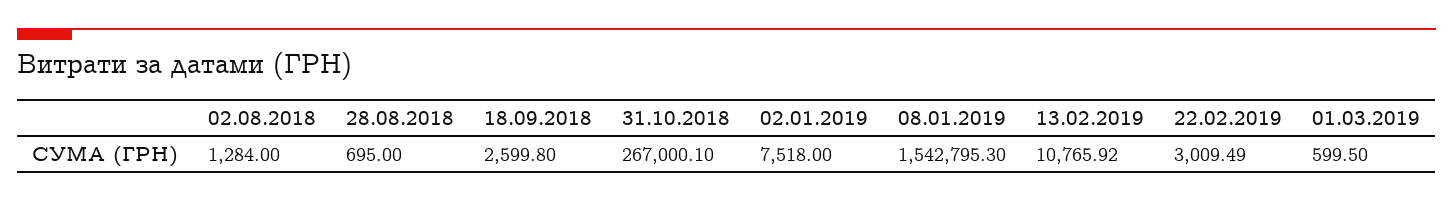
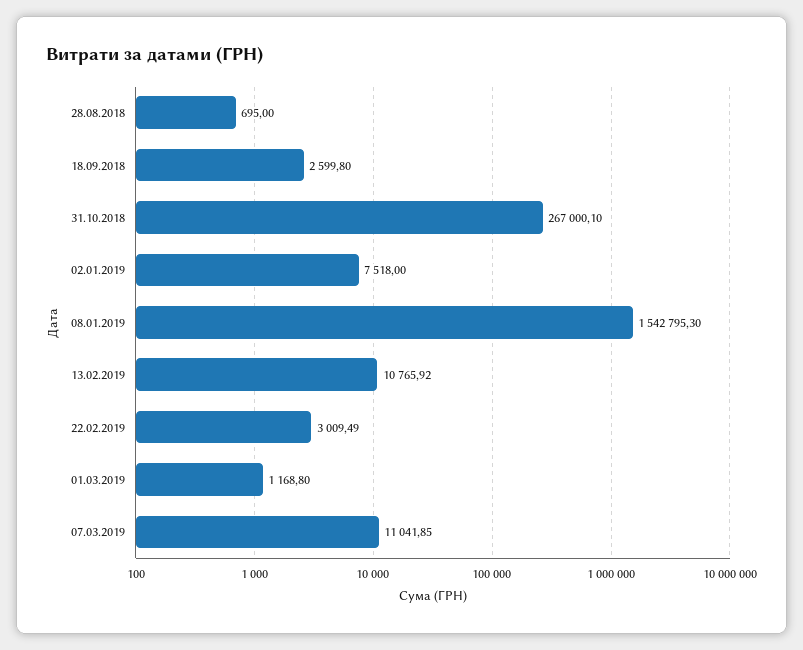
02.08.2018: 1284 -> none
01.03.2019: 599.5 -> 1168.8
07.03.2019: none -> 11041.85

